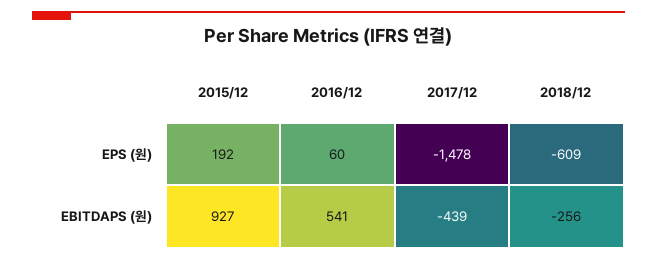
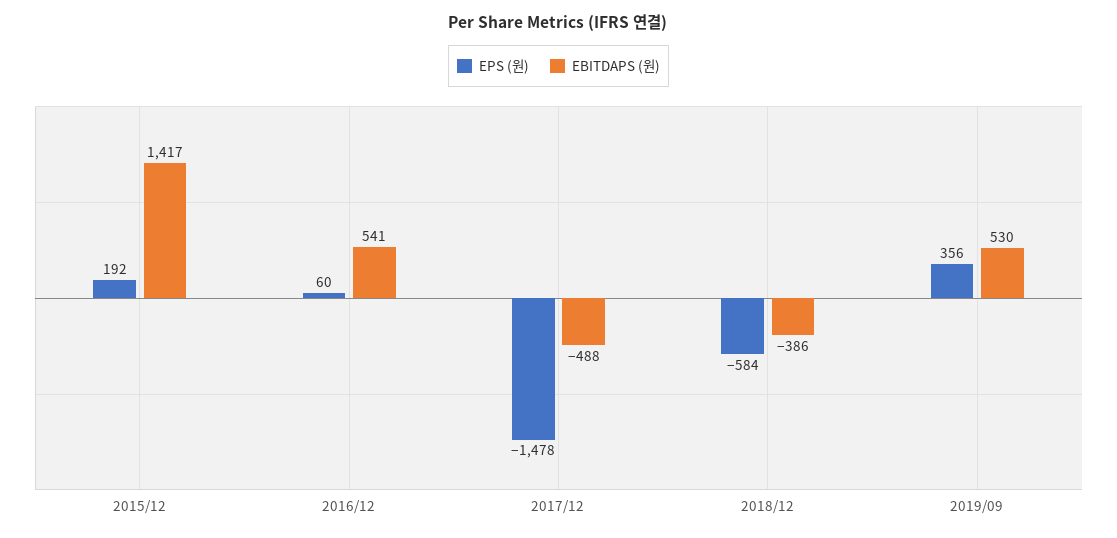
EPS (원), 2018/12: -609 -> -584
EBITDAPS (원), 2015/12: 927 -> 1417
EBITDAPS (원), 2017/12: -439 -> -488
EBITDAPS (원), 2018/12: -256 -> -386
EPS (원), 2019/09: none -> 356
EBITDAPS (원), 2019/09: none -> 530

